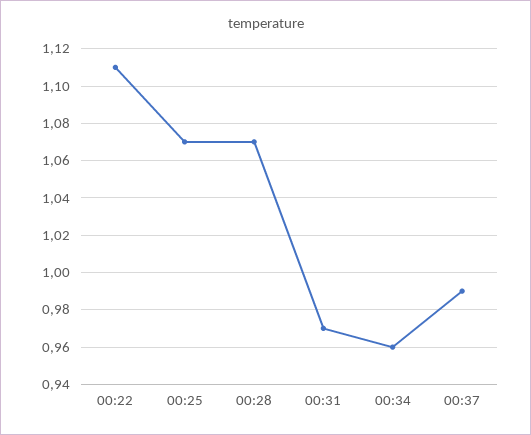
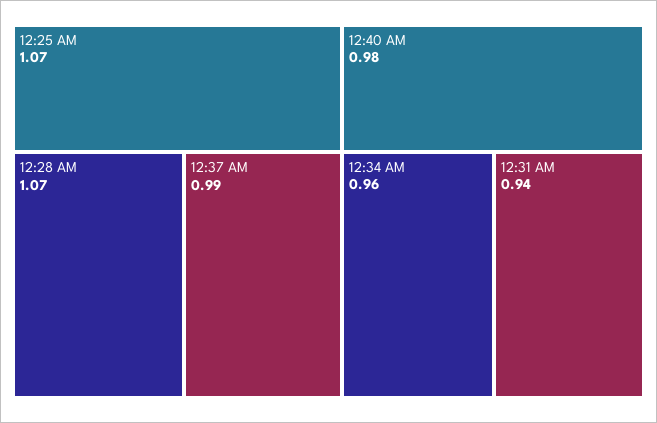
00:22: 1.11 -> none
00:31: 0.97 -> 0.94
12:40 AM: none -> 0.98

